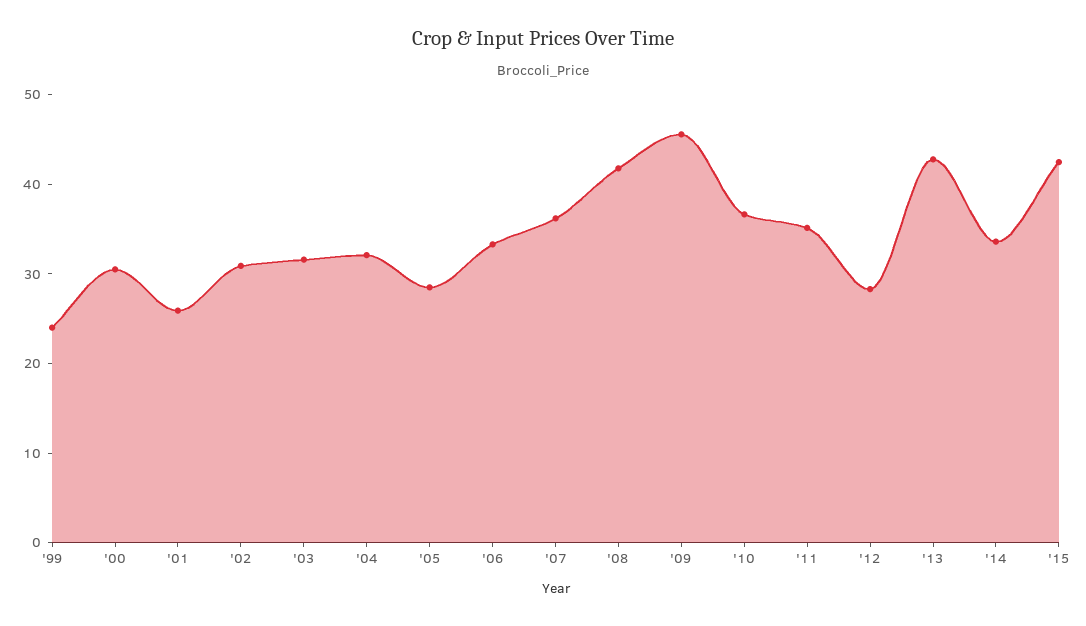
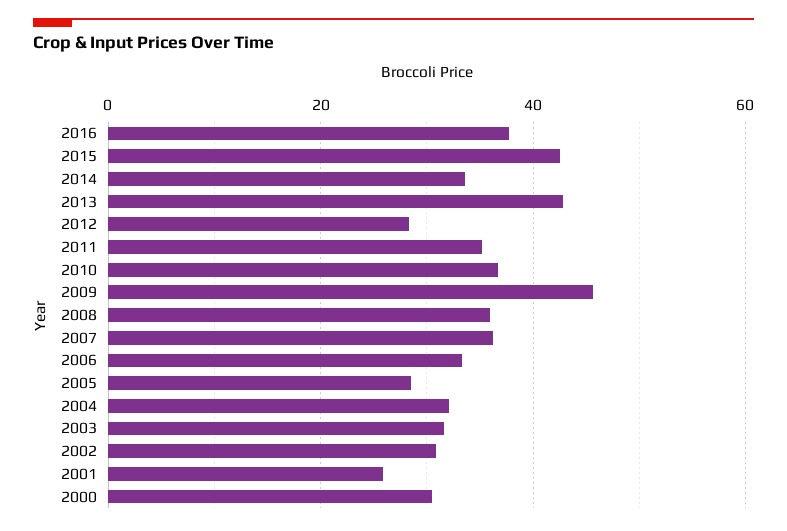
'99: 24 -> none
'08: 42 -> 36
2016: none -> 38

